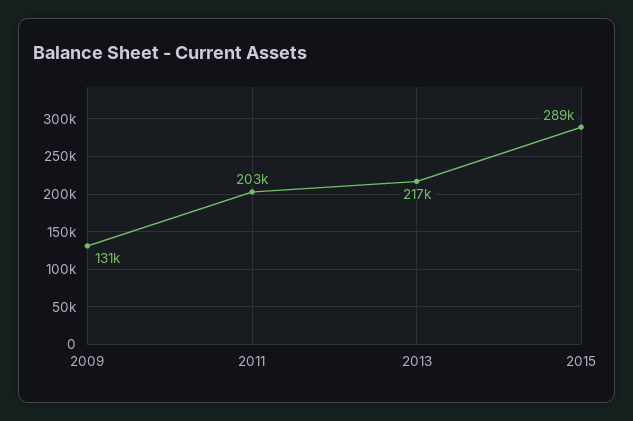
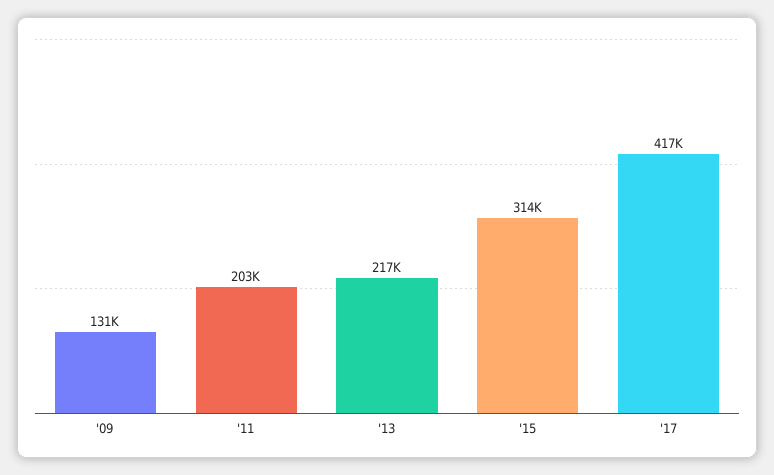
2015: 289000 -> 314000
'17: none -> 417000

